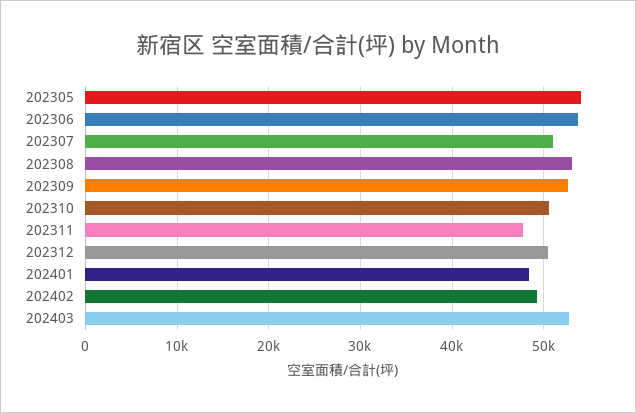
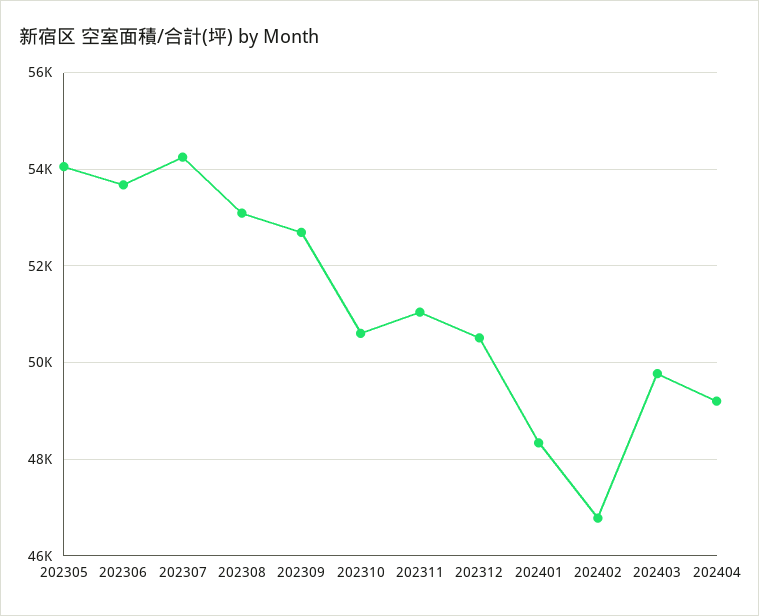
202307: 51000 -> 54200
202311: 48000 -> 51000
202402: 49000 -> 46800
202403: 53000 -> 49800
202404: none -> 49200

